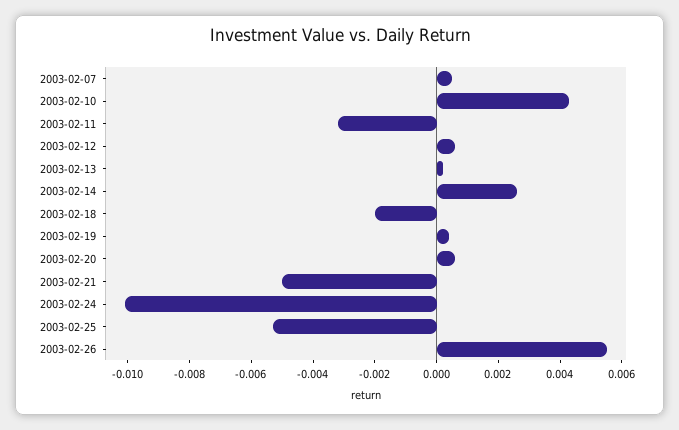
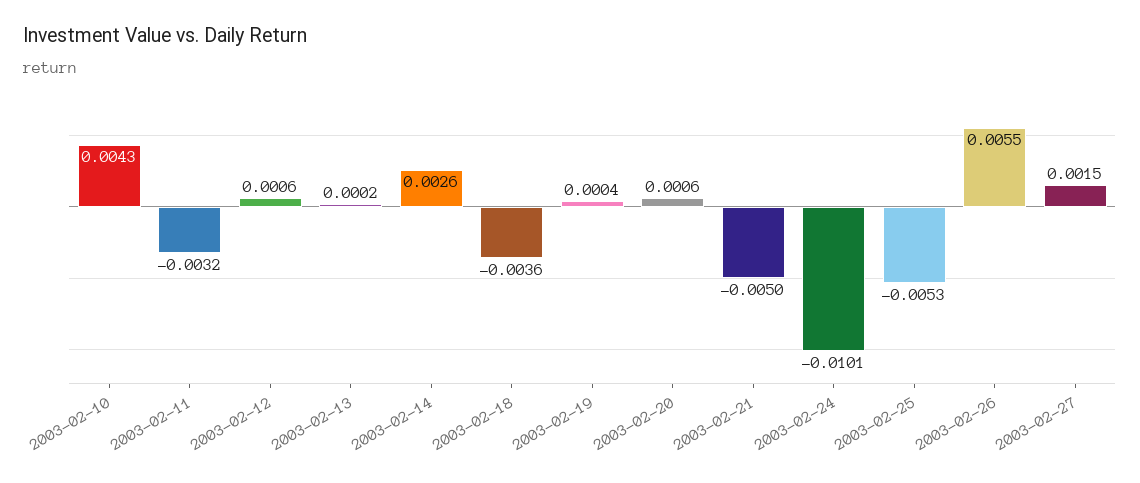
2003-02-07: 0.0005 -> none
2003-02-18: -0.002 -> -0.0036
2003-02-27: none -> 0.0015

